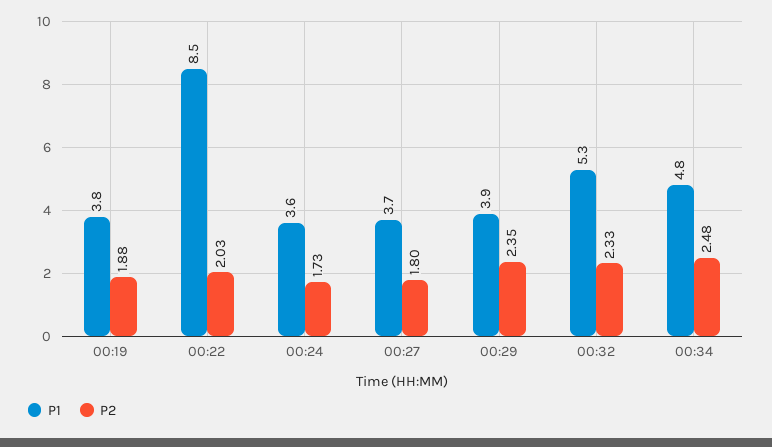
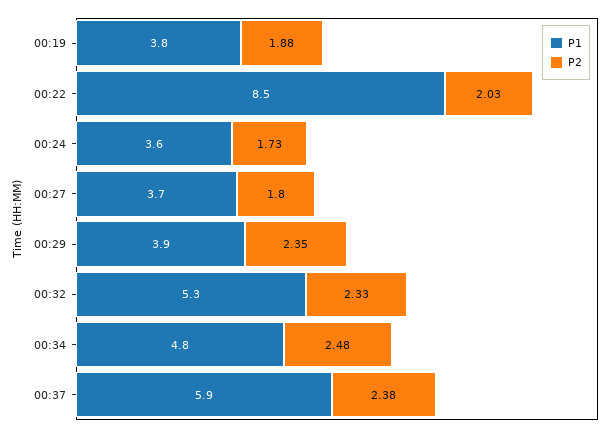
P1, 00:37: none -> 5.9
P2, 00:37: none -> 2.38

